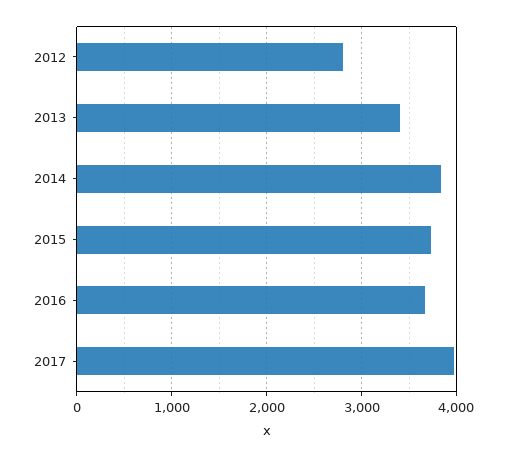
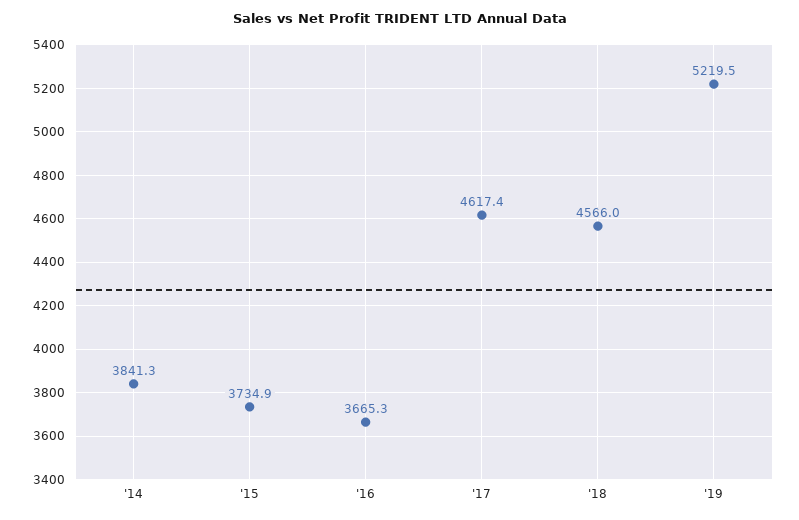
2012: 2800 -> none
2013: 3400 -> none
2017: 4000 -> 4617.4
'18: none -> 4566
'19: none -> 5219.5

